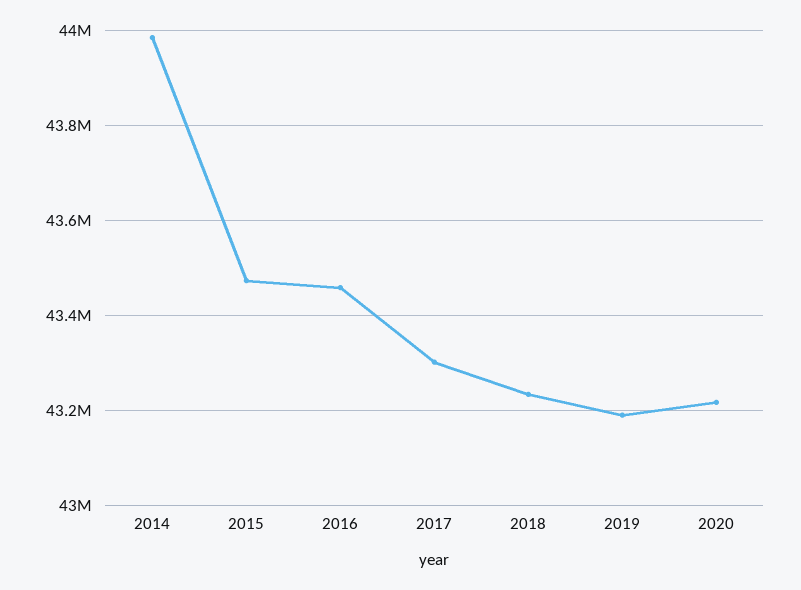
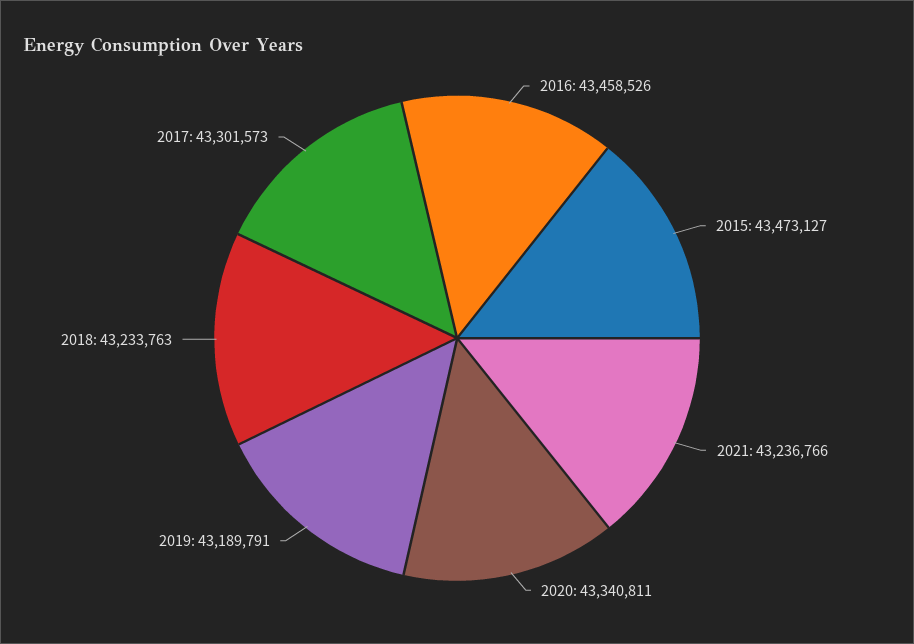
2014: 43980000 -> none
2020: 43220000 -> 43340811
2021: none -> 43236766

